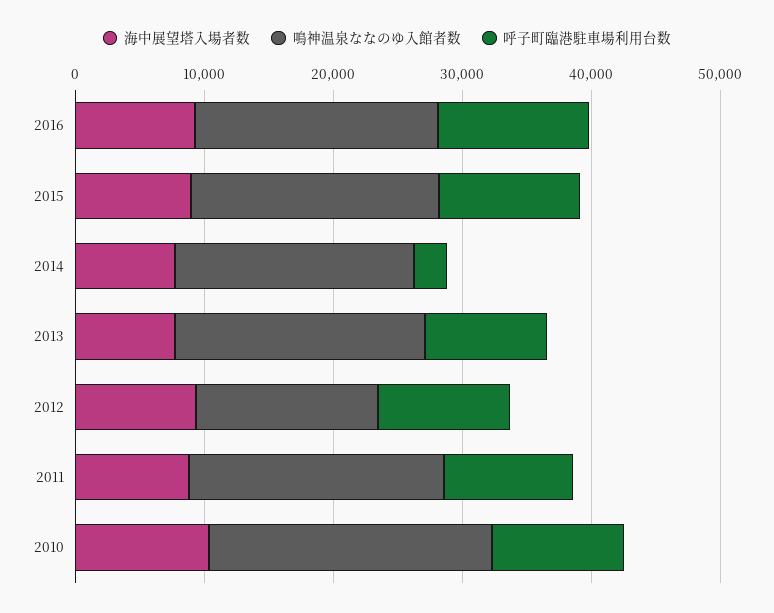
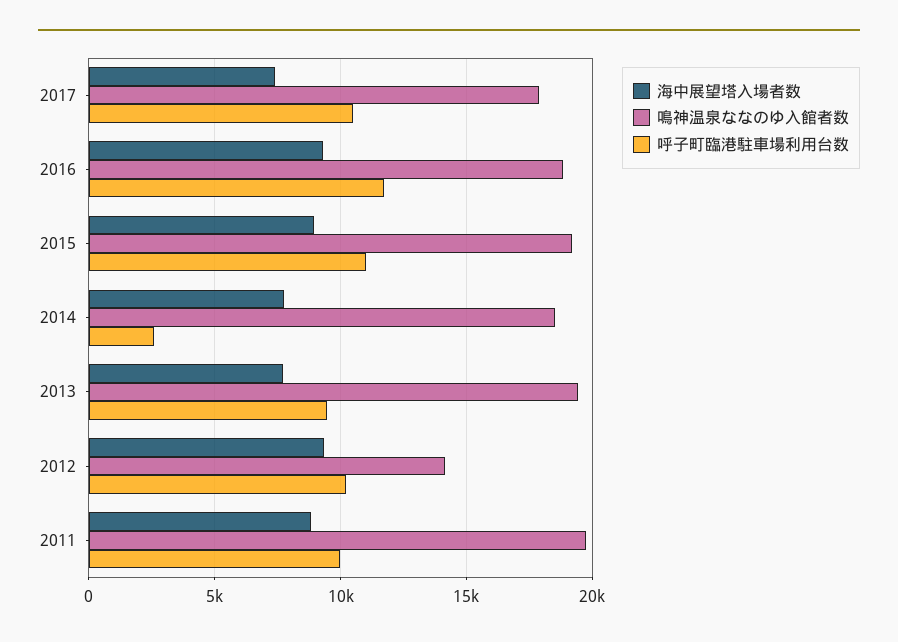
海中展望塔入場者数, 2010: 10000 -> none
鳴神温泉ななのゆ入館者数, 2010: 22000 -> none
呼子町臨港駐車場利用台数, 2010: 10000 -> none
海中展望塔入場者数, 2017: none -> 7500
鳴神温泉ななのゆ入館者数, 2017: none -> 18000
呼子町臨港駐車場利用台数, 2017: none -> 10500

